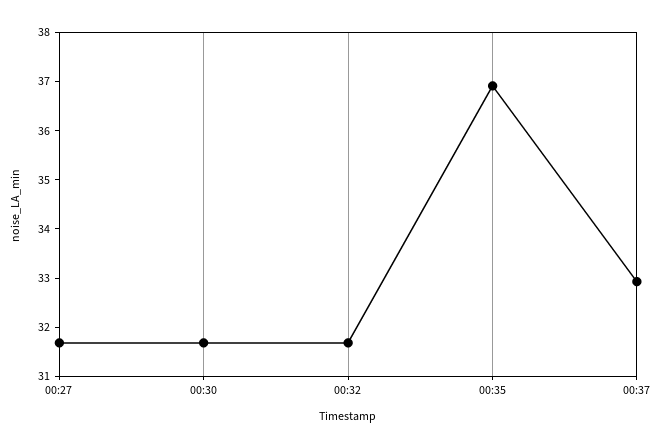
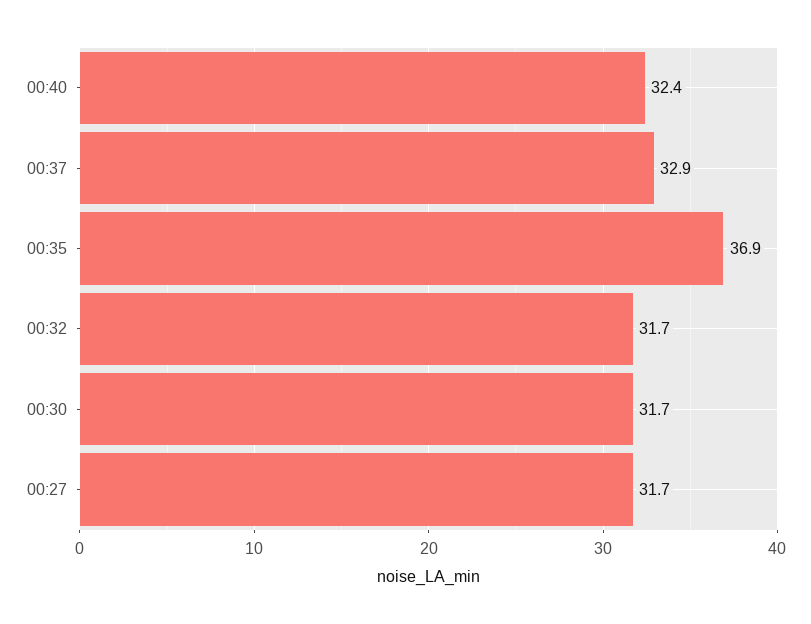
00:40: none -> 32.4

